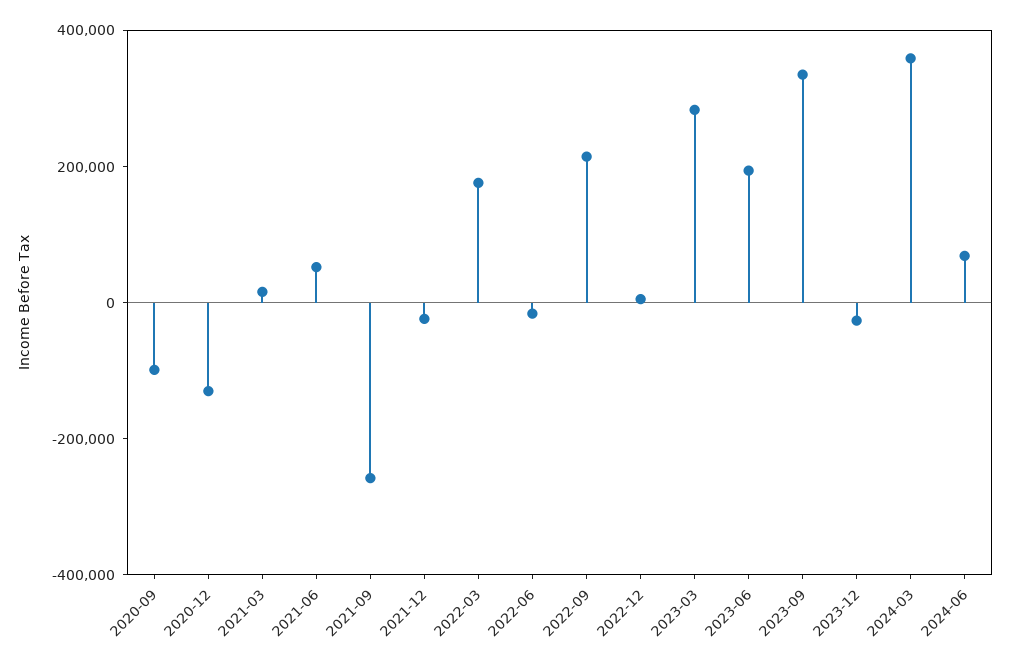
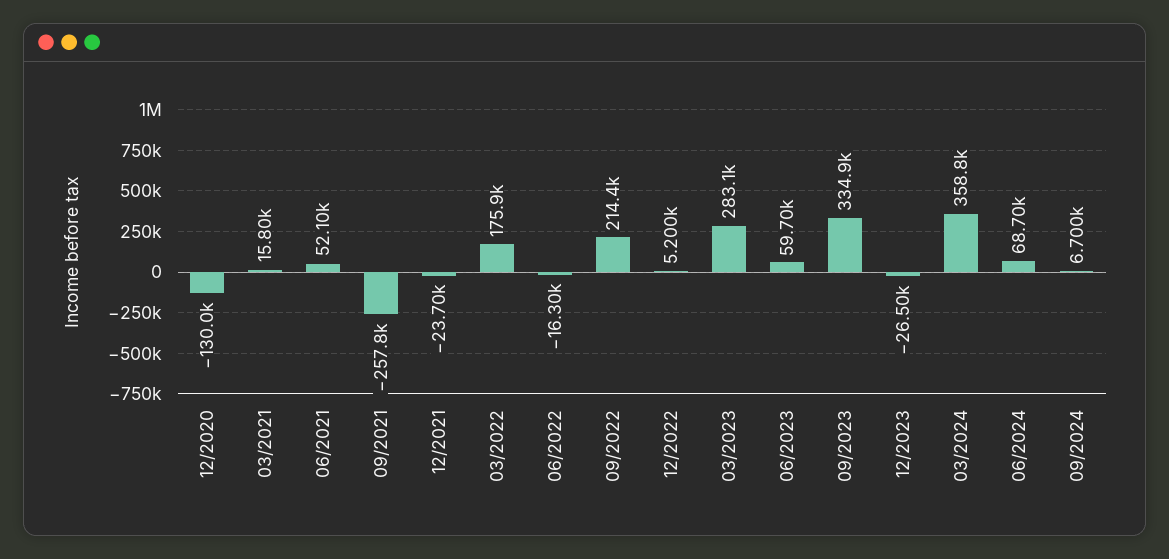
2020-09: -100000 -> none
2023-06: 200000 -> 59700
09/2024: none -> 6700

